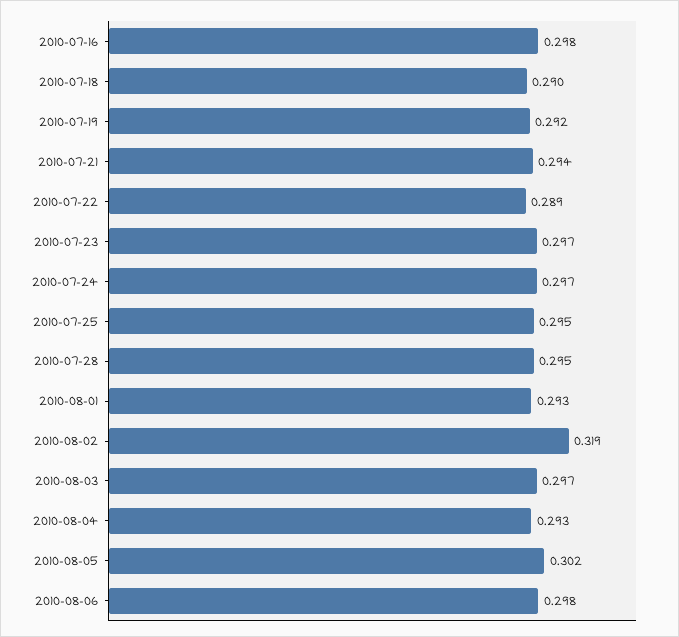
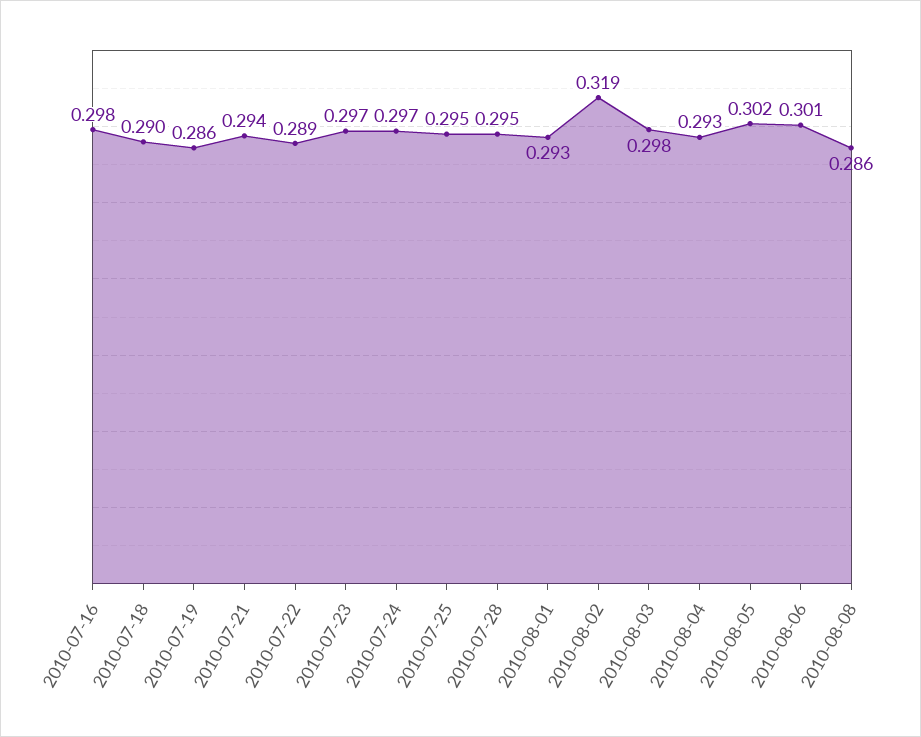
2010-07-19: 0.292 -> 0.286
2010-08-03: 0.297 -> 0.298
2010-08-06: 0.298 -> 0.301
2010-08-08: none -> 0.286

